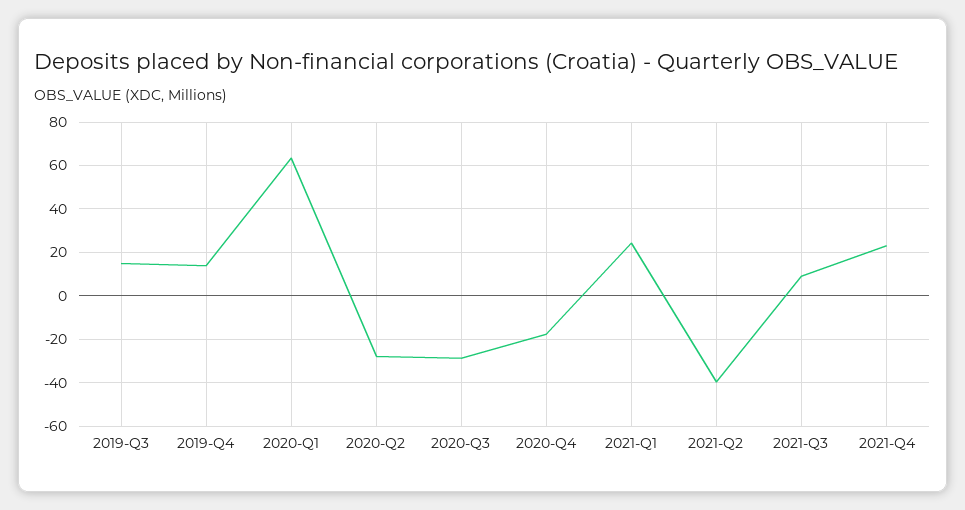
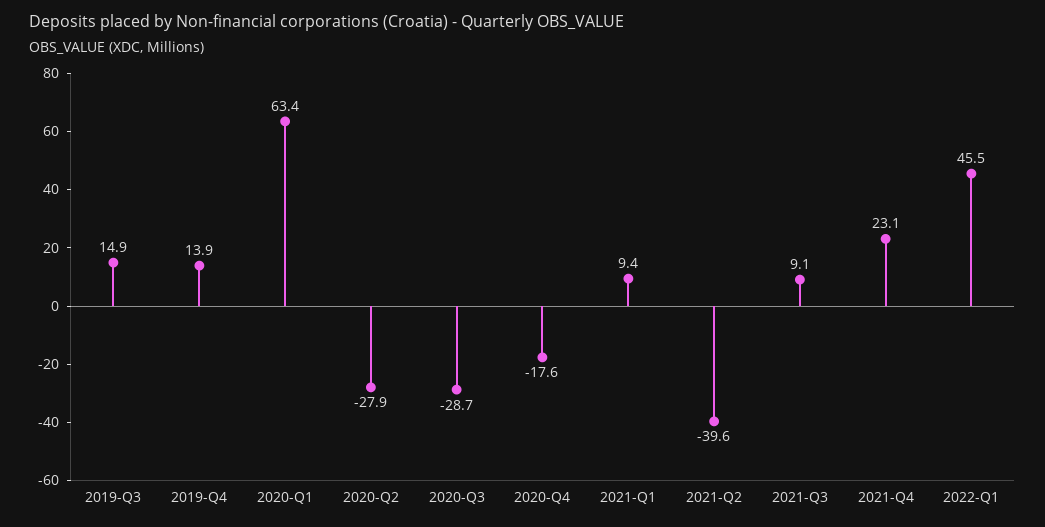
2021-Q1: 25 -> 9.4
2022-Q1: none -> 45.5

